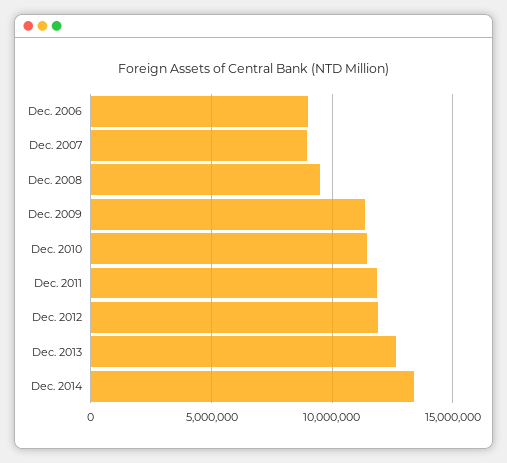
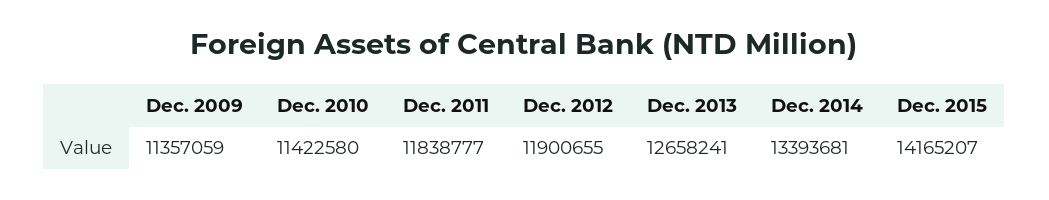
Dec. 2006: 9000000 -> none
Dec. 2007: 9000000 -> none
Dec. 2008: 9500000 -> none
Dec. 2015: none -> 14165207

